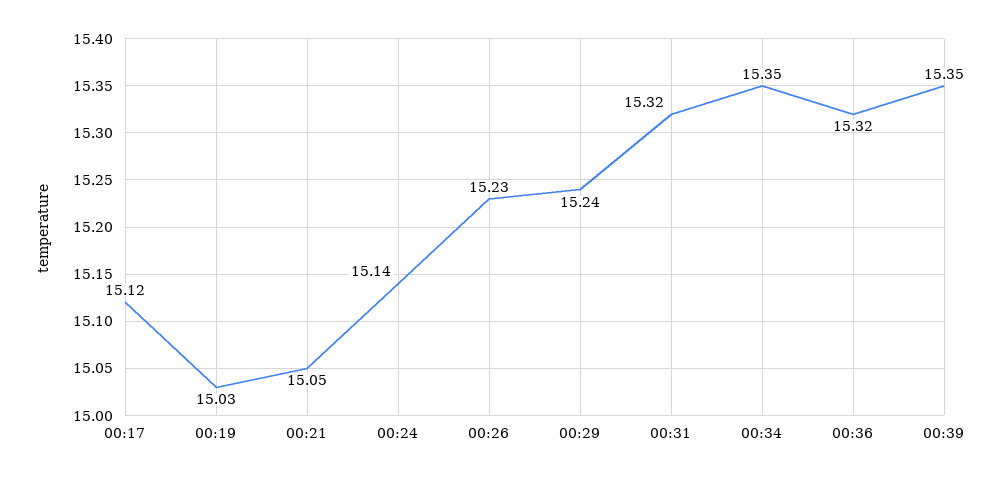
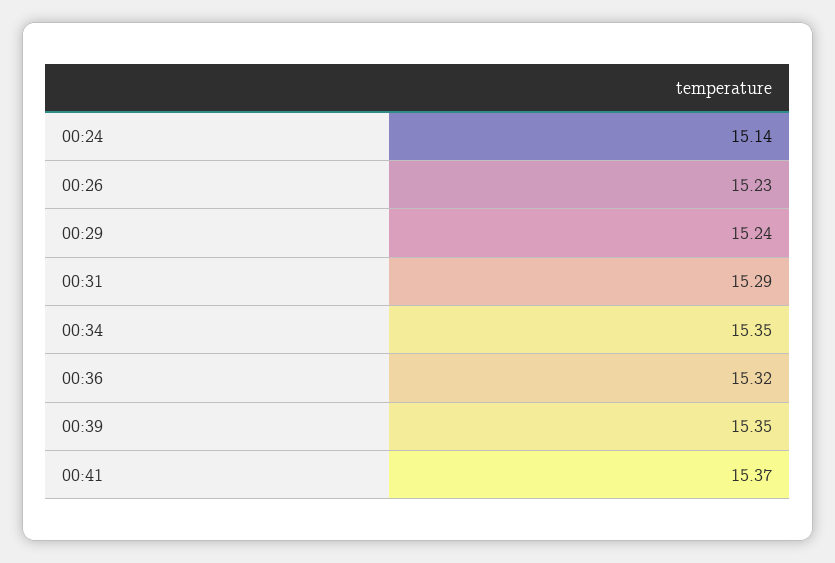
00:17: 15.12 -> none
00:19: 15.03 -> none
00:21: 15.05 -> none
00:31: 15.32 -> 15.29
00:41: none -> 15.37

